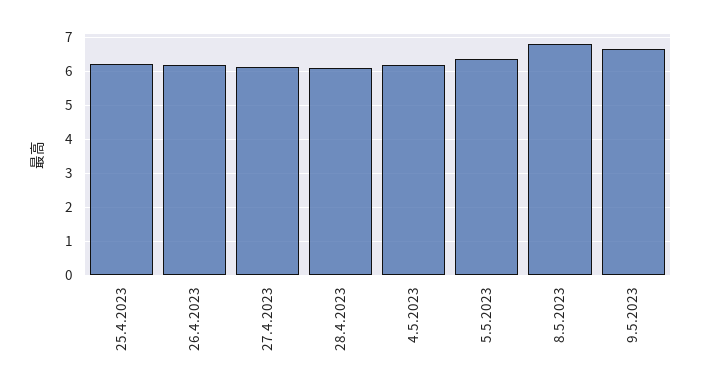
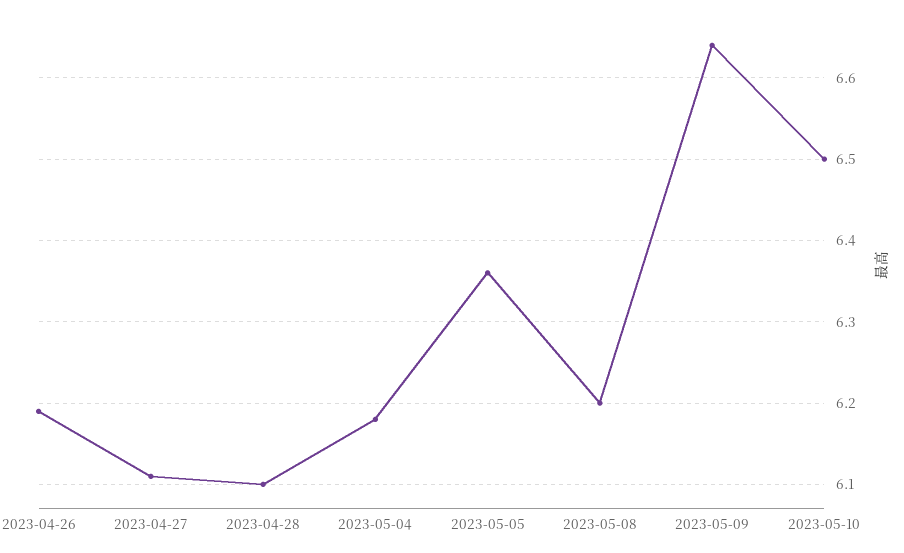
25.4.2023: 6.2 -> none
8.5.2023: 6.8 -> 6.2
2023-05-10: none -> 6.5

